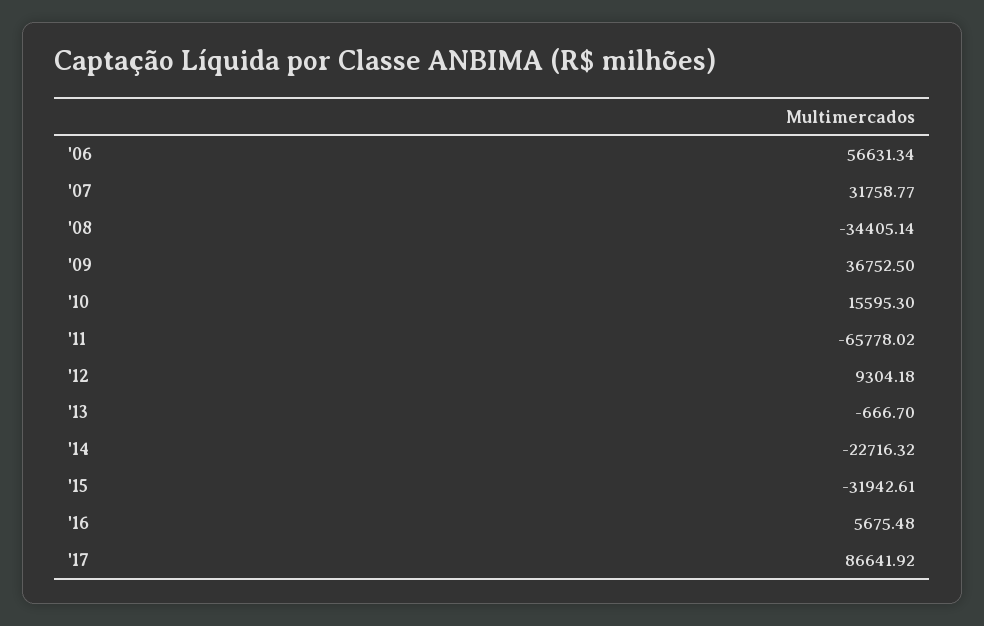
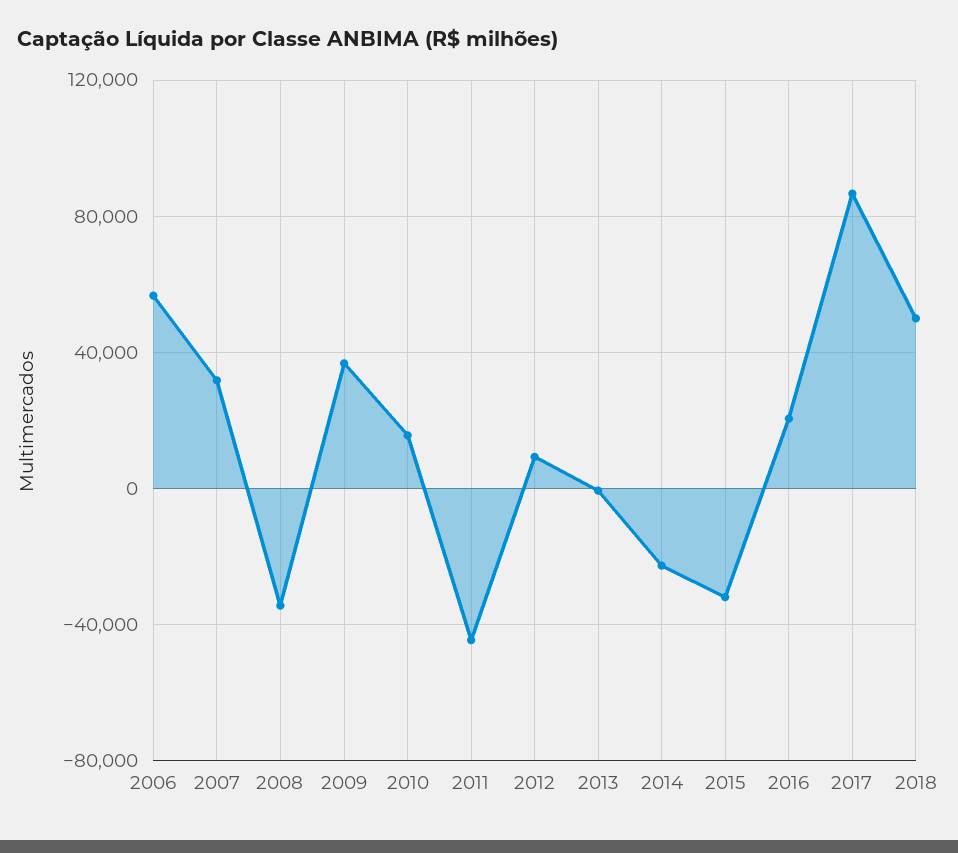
'11: -65778.02 -> -45000
'16: 5675.48 -> 20000
2018: none -> 50000

